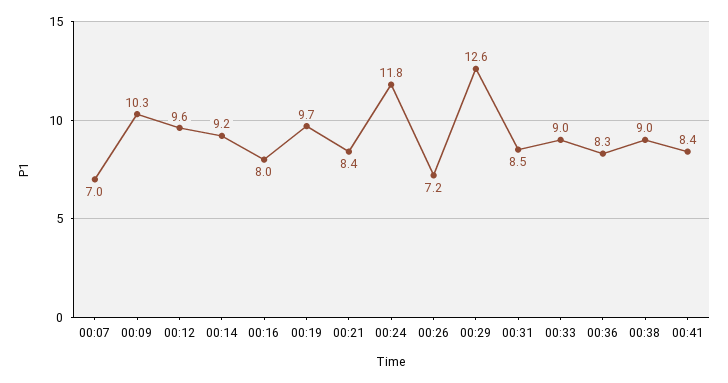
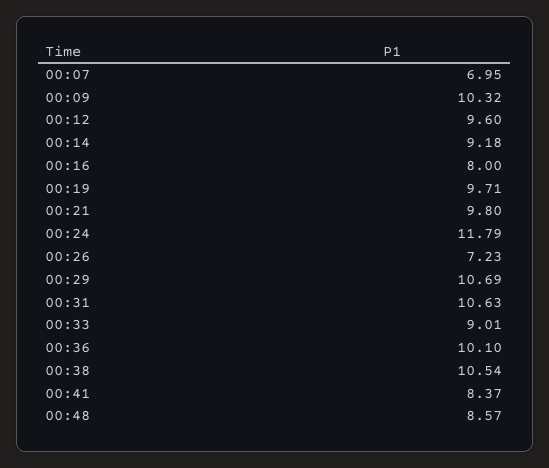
00:21: 8.4 -> 9.8
00:29: 12.6 -> 10.69
00:31: 8.5 -> 10.63
00:36: 8.3 -> 10.1
00:38: 9 -> 10.54
00:48: none -> 8.57

